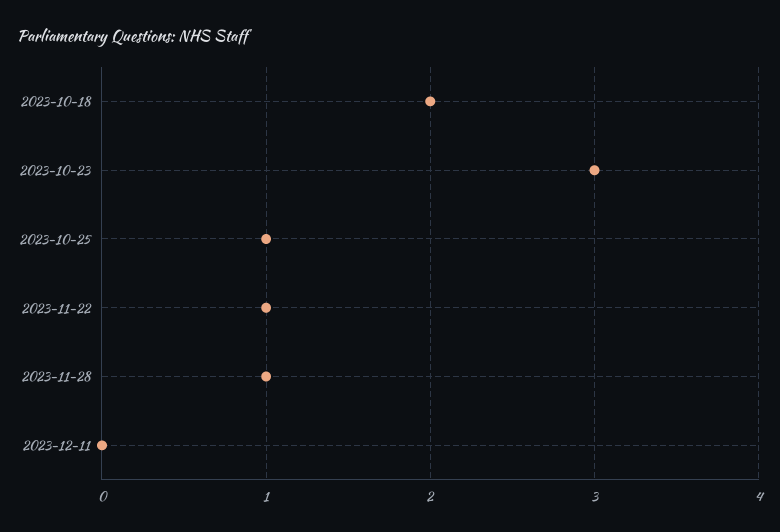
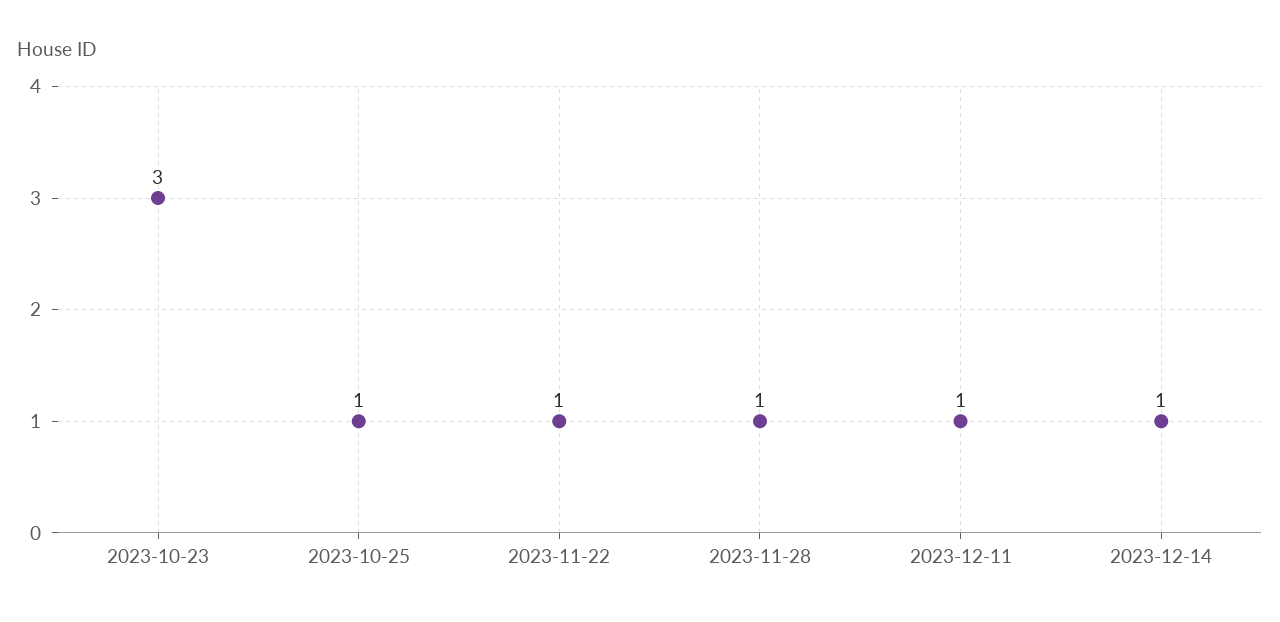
2023-10-18: 2 -> none
2023-12-11: 0 -> 1
2023-12-14: none -> 1

